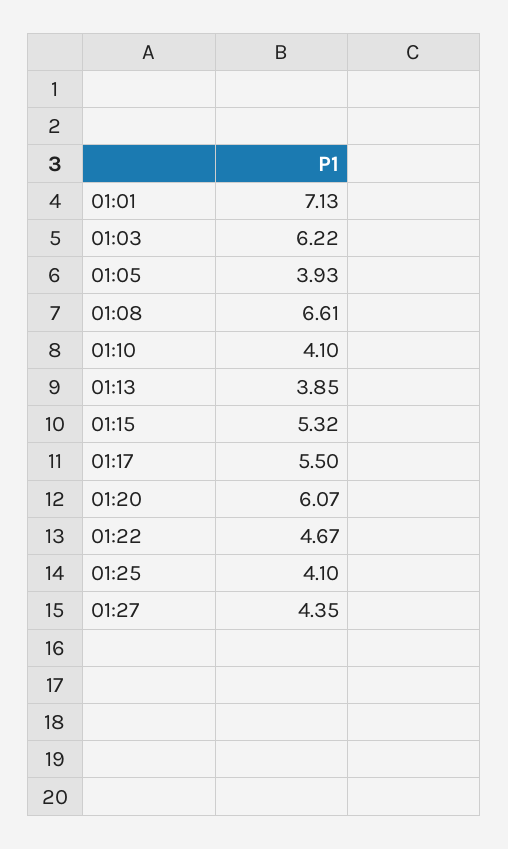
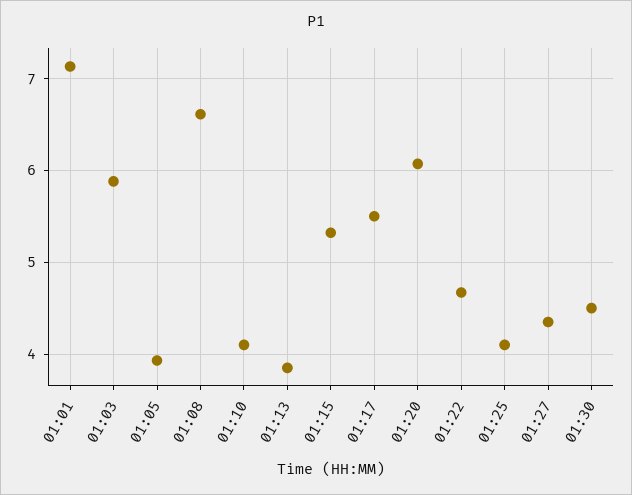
01:03: 6.22 -> 5.9
01:30: none -> 4.5

